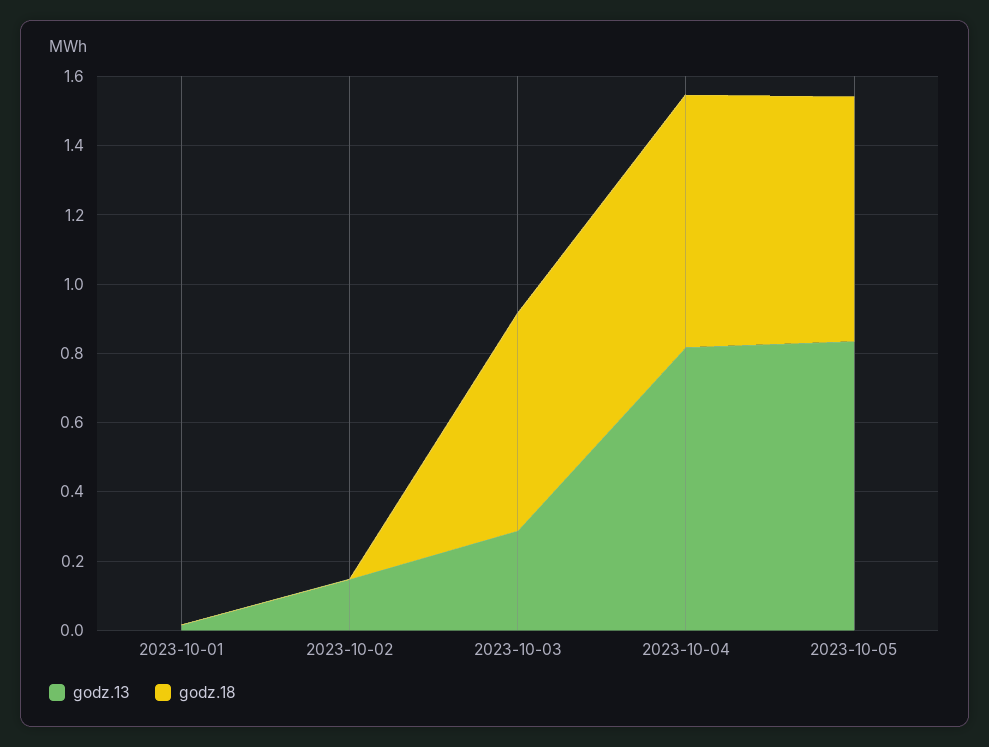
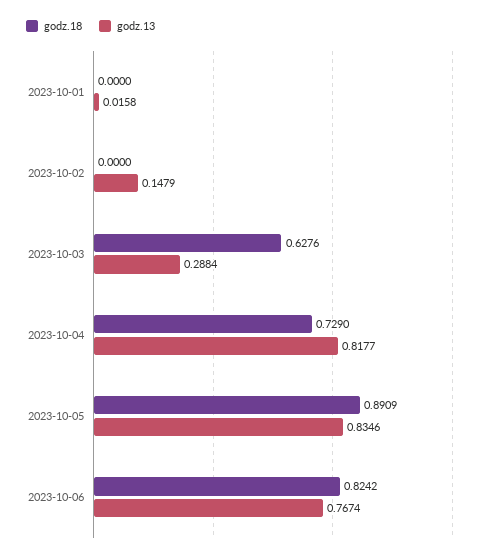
godz.18, 2023-10-05: 0.7 -> 0.8909
godz.18, 2023-10-06: none -> 0.8242
godz.13, 2023-10-06: none -> 0.7674

